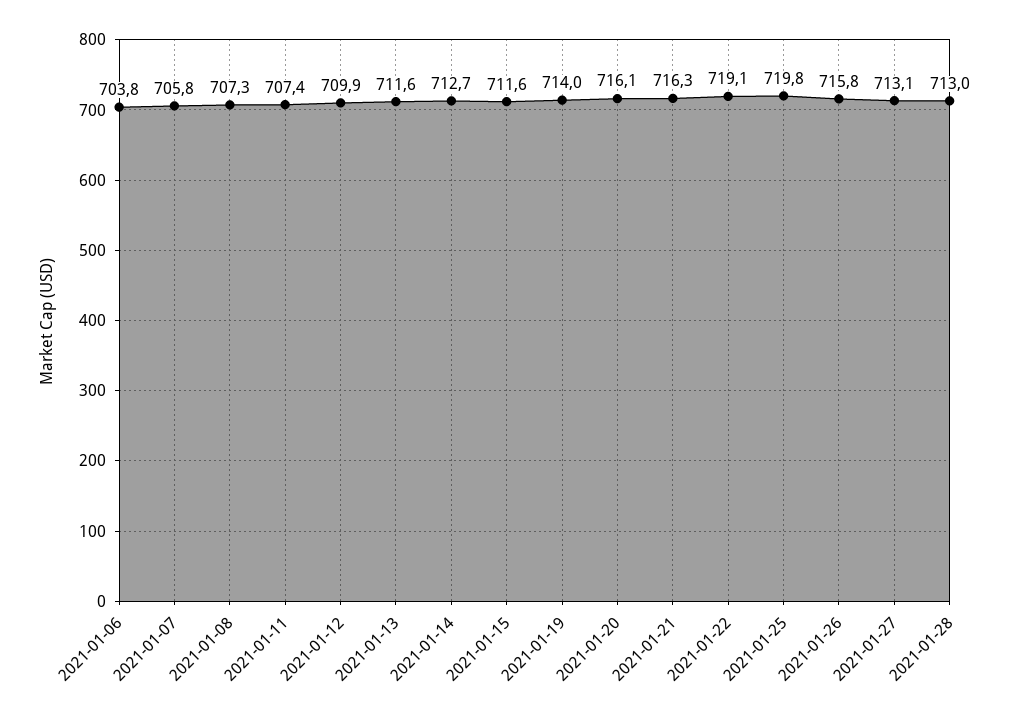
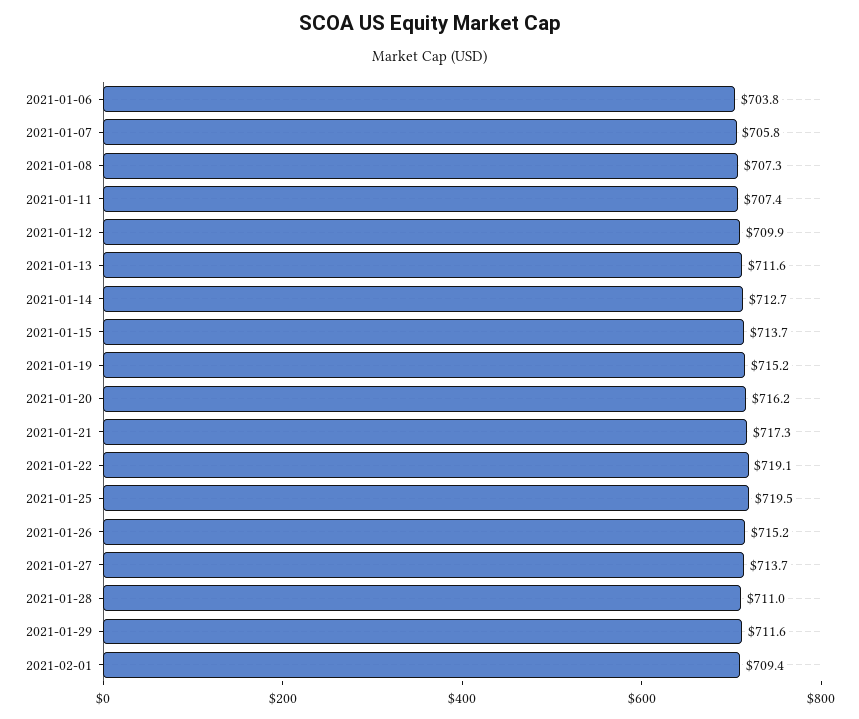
2021-01-15: 711.6 -> 713.7
2021-01-19: 714 -> 715.2
2021-01-20: 716.1 -> 716.2
2021-01-21: 716.3 -> 717.3
2021-01-25: 719.8 -> 719.5
2021-01-26: 715.8 -> 715.2
2021-01-27: 713.1 -> 713.7
2021-01-28: 713 -> 711
2021-01-29: none -> 711.6
2021-02-01: none -> 709.4

